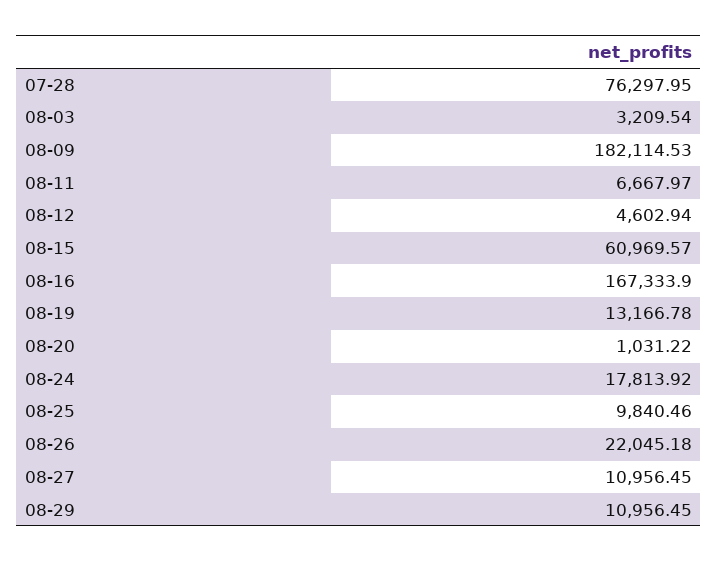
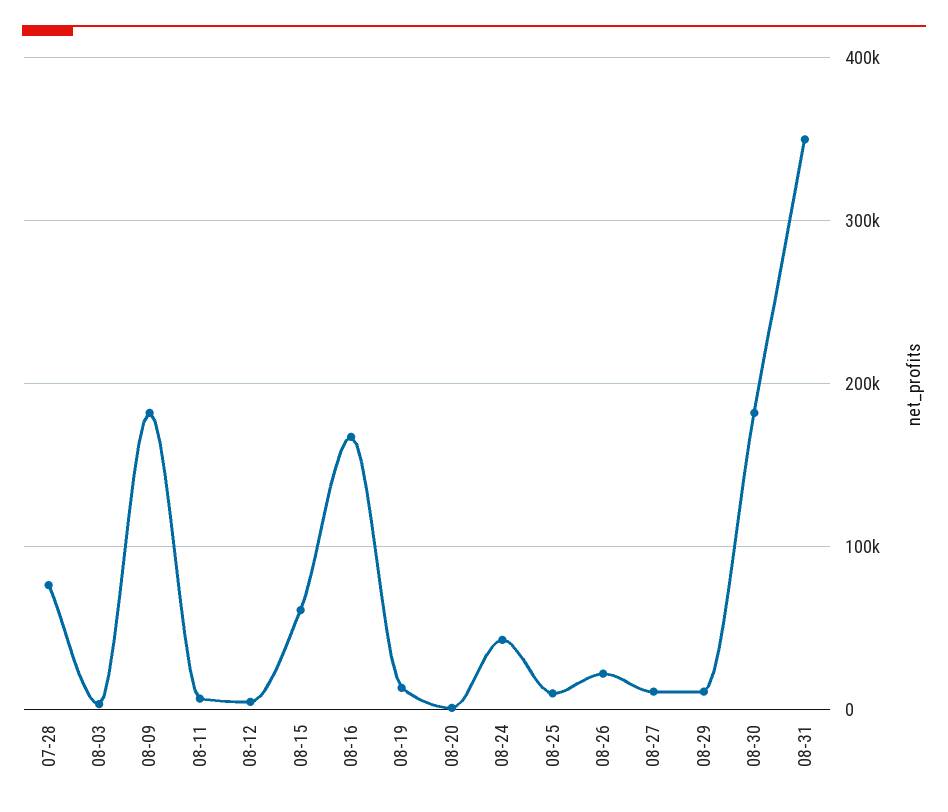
08-24: 17813.92 -> 40000
08-30: none -> 180000
08-31: none -> 350000

